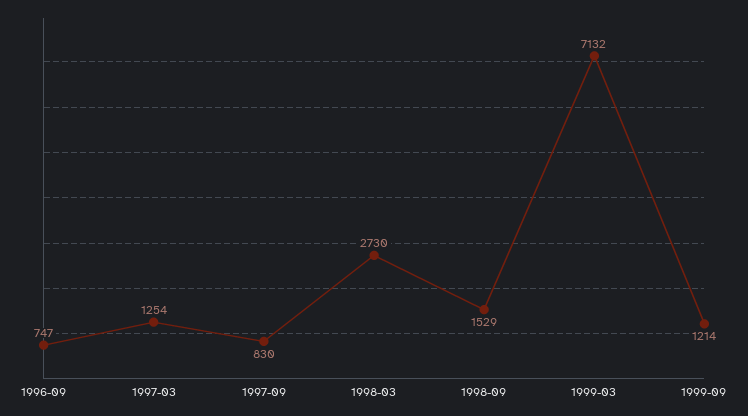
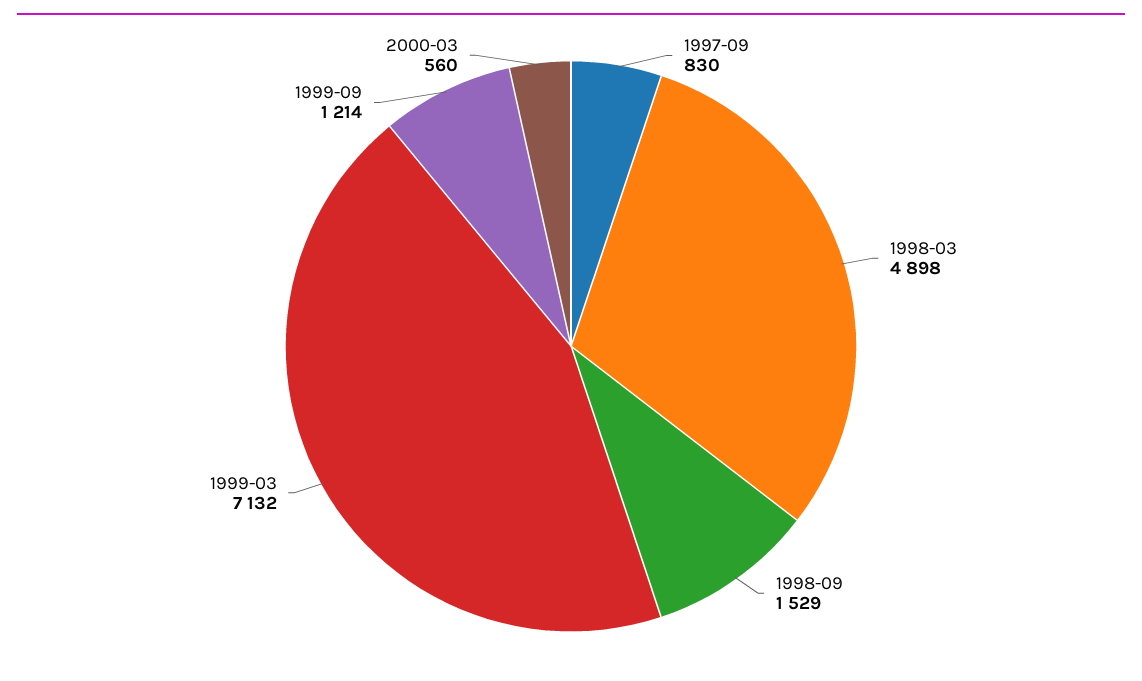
1996-09: 747 -> none
1997-03: 1254 -> none
1998-03: 2730 -> 4898
2000-03: none -> 560

